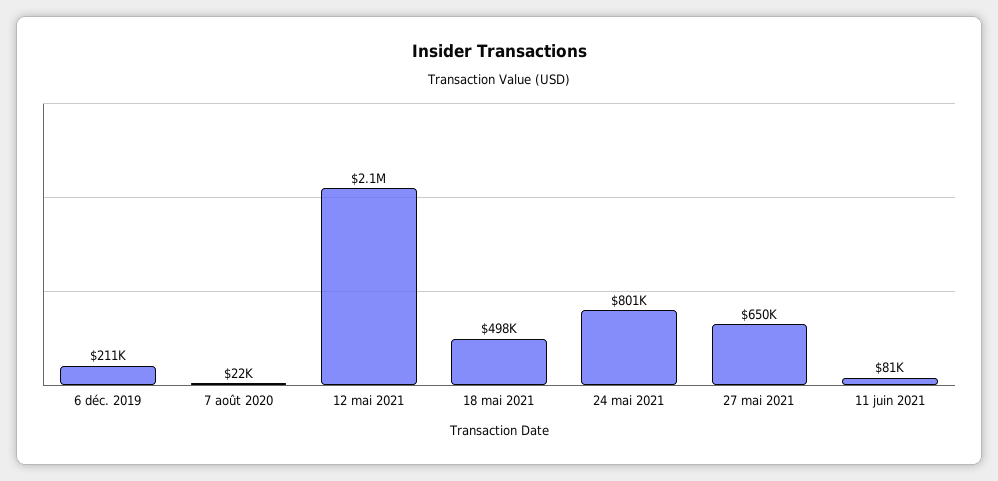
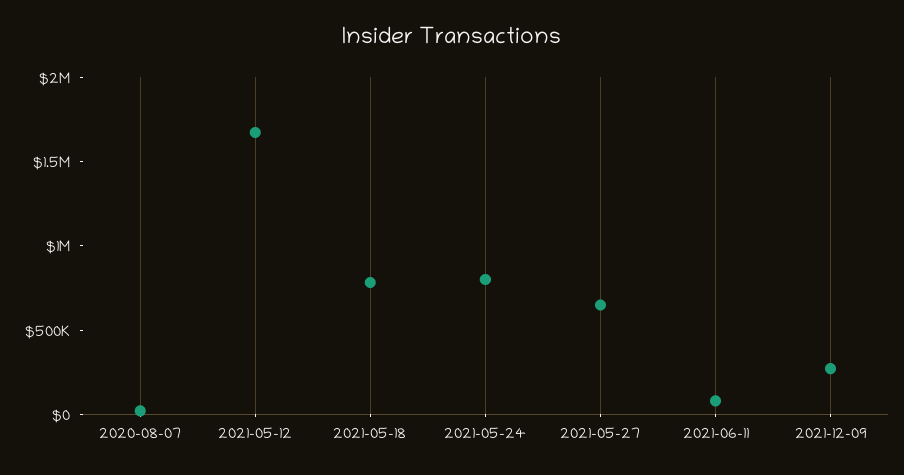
6 déc. 2019: 211000 -> none
12 mai 2021: 2100000 -> 1700000
18 mai 2021: 498000 -> 800000
2021-12-09: none -> 300000

